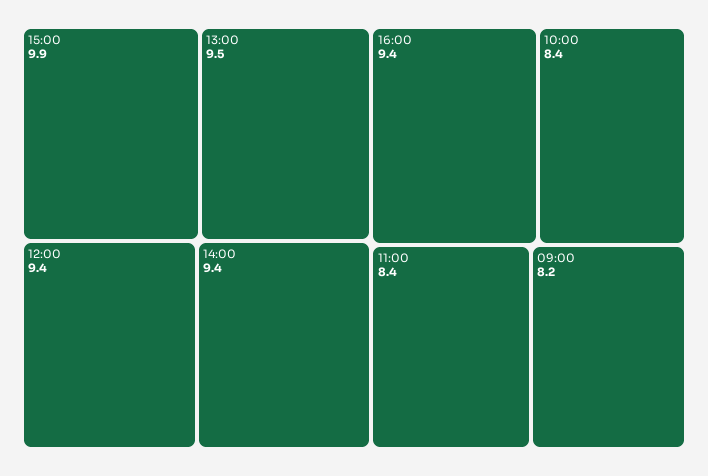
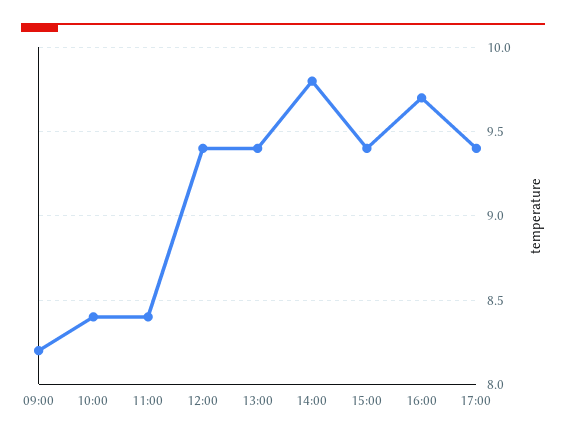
15:00: 9.9 -> 9.4
13:00: 9.5 -> 9.4
14:00: 9.4 -> 9.8
16:00: 9.4 -> 9.7
17:00: none -> 9.4

